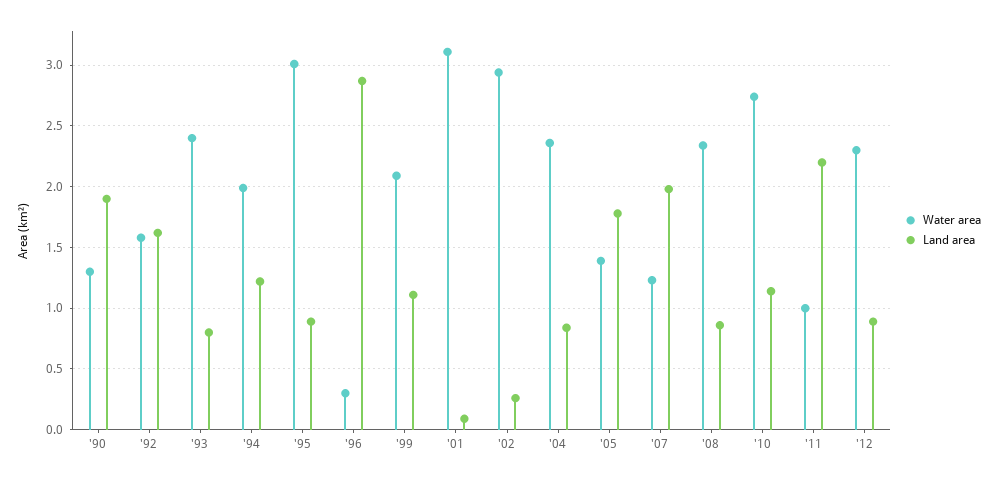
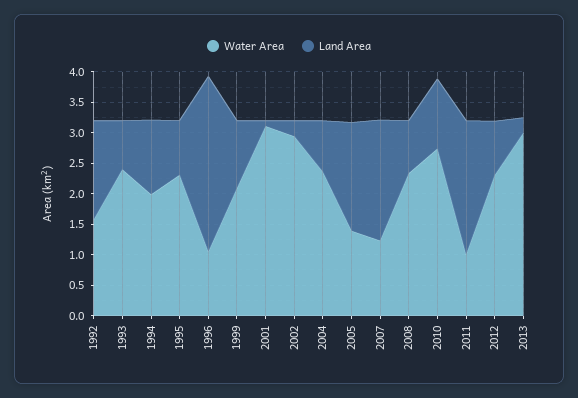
Water area, '90: 1.3 -> none
Land area, '90: 1.9 -> none
Water area, '95: 3 -> 2.25
Water area, '96: 0.3 -> 1
Water area, 2013: none -> 3
Land area, 2013: none -> 0.25

